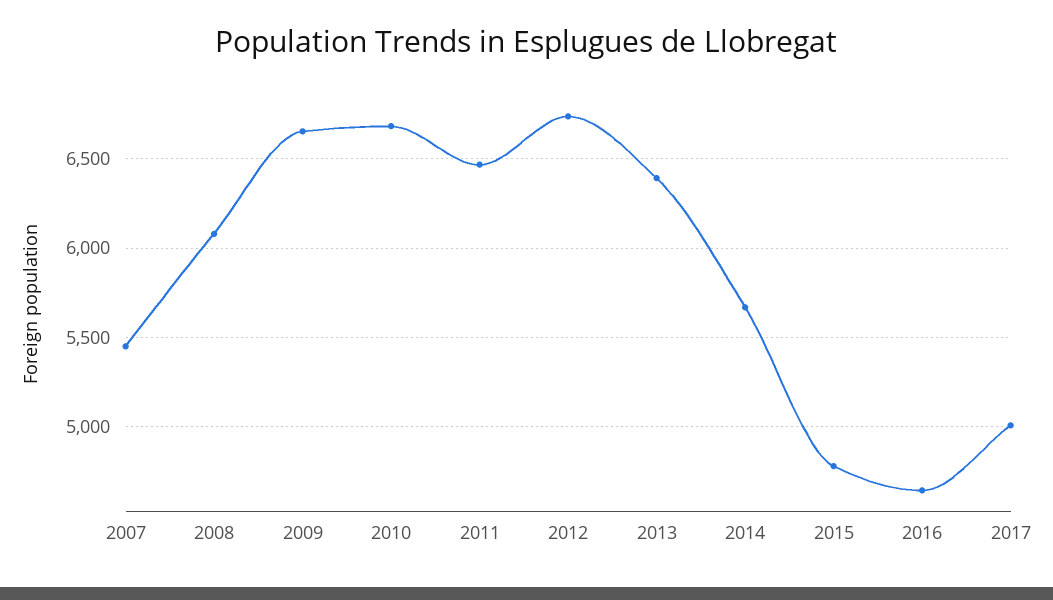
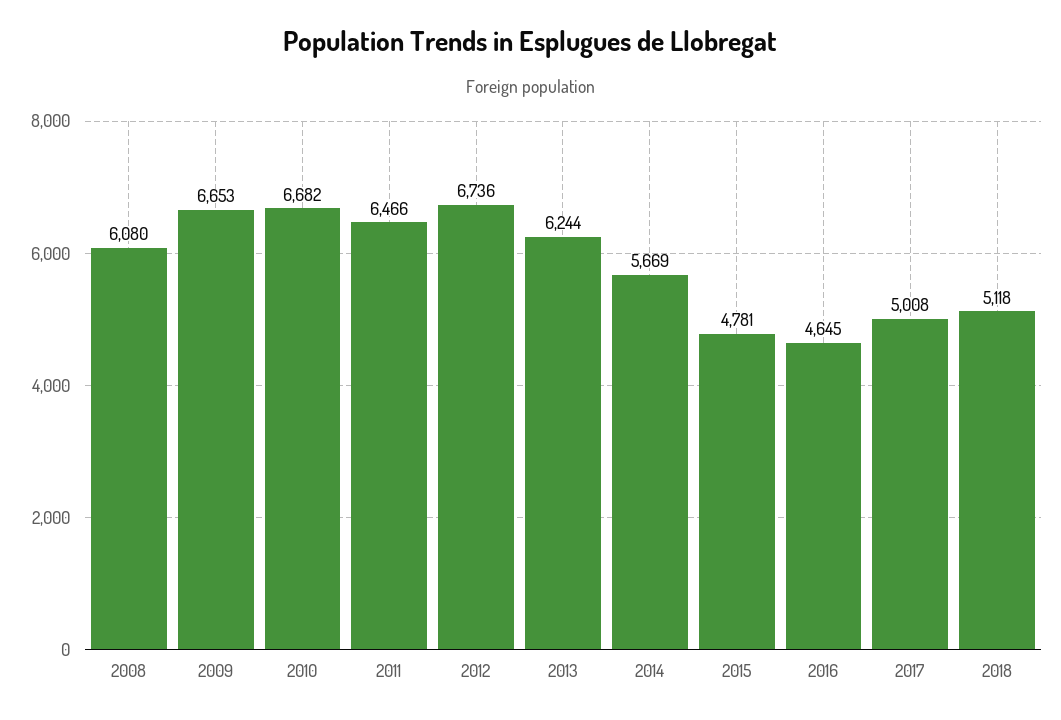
2007: 5450 -> none
2013: 6400 -> 6244
2018: none -> 5118

